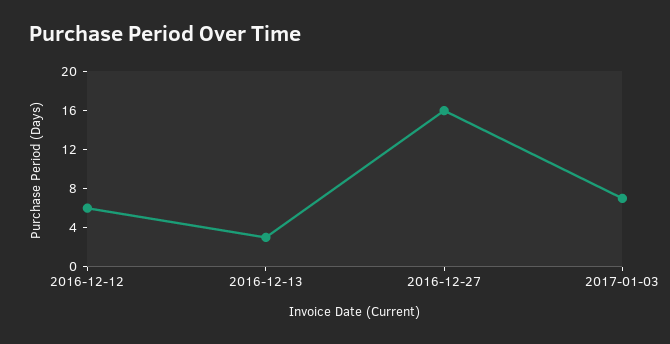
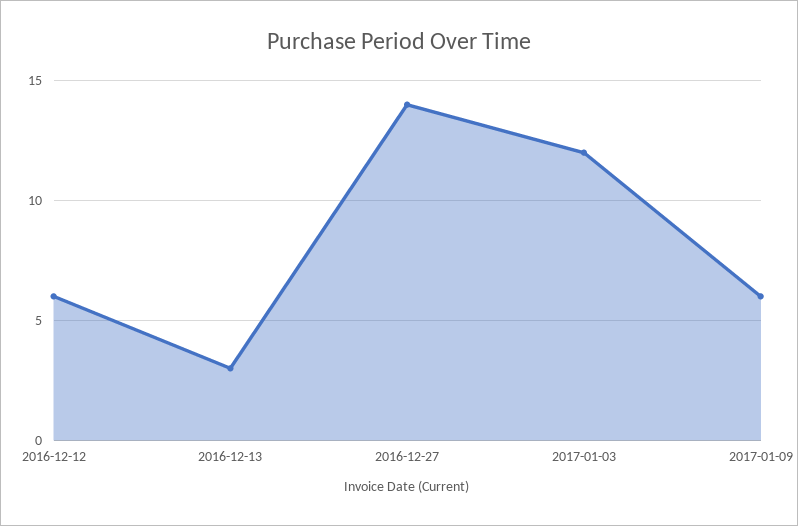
2016-12-27: 16 -> 14
2017-01-03: 7 -> 12
2017-01-09: none -> 6

